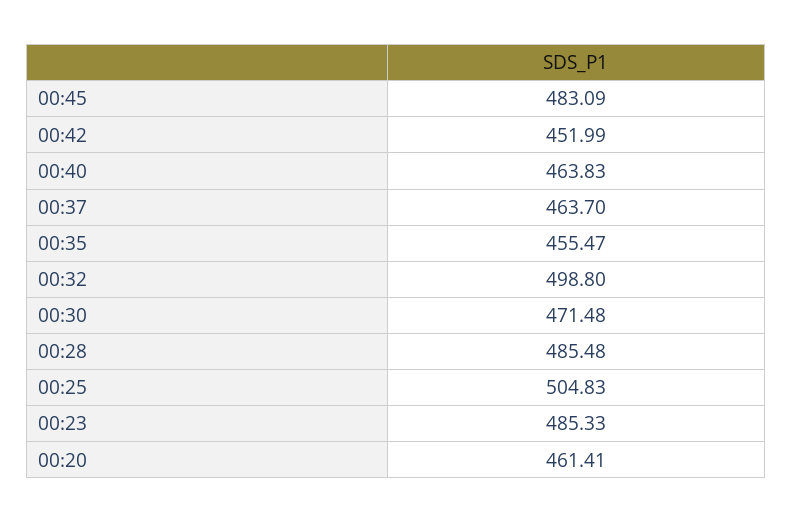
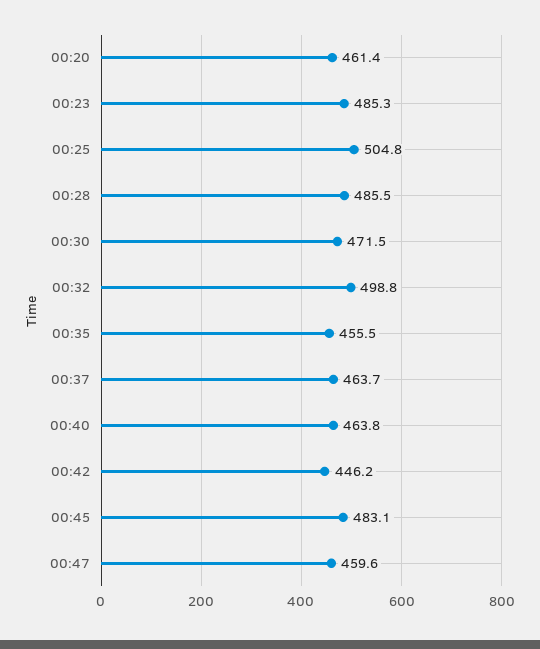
00:42: 451.99 -> 446.2
00:47: none -> 459.6

